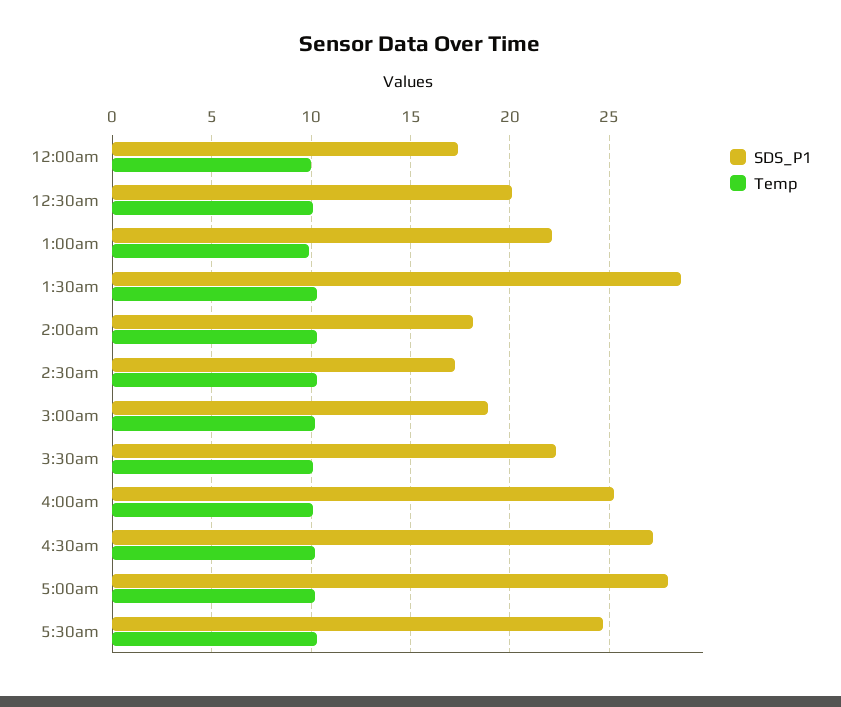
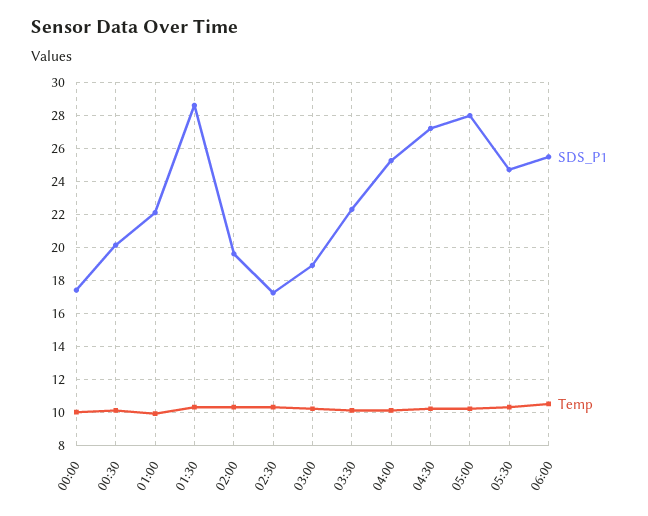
SDS_P1, 2:00am: 18 -> 19.5
SDS_P1, 06:00: none -> 25.5
Temp, 06:00: none -> 10.5

